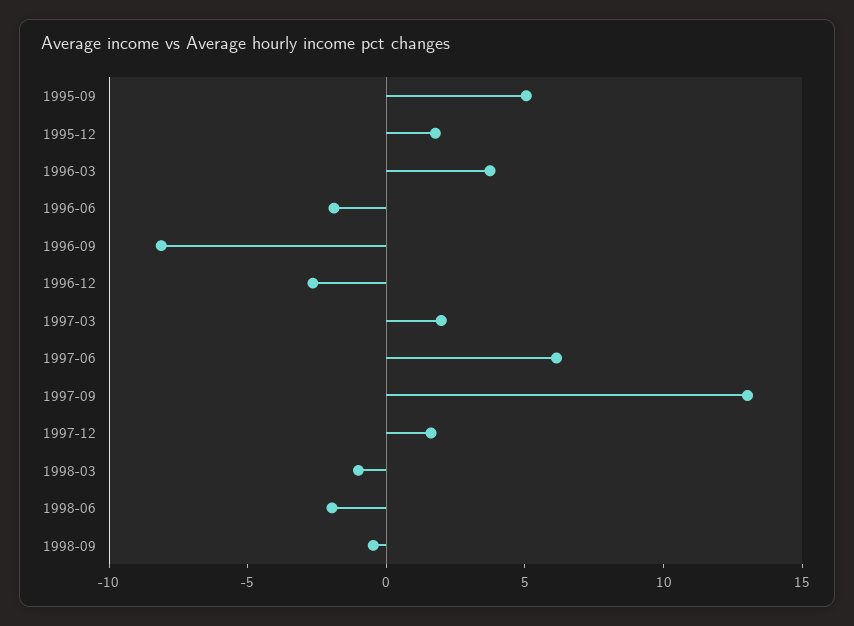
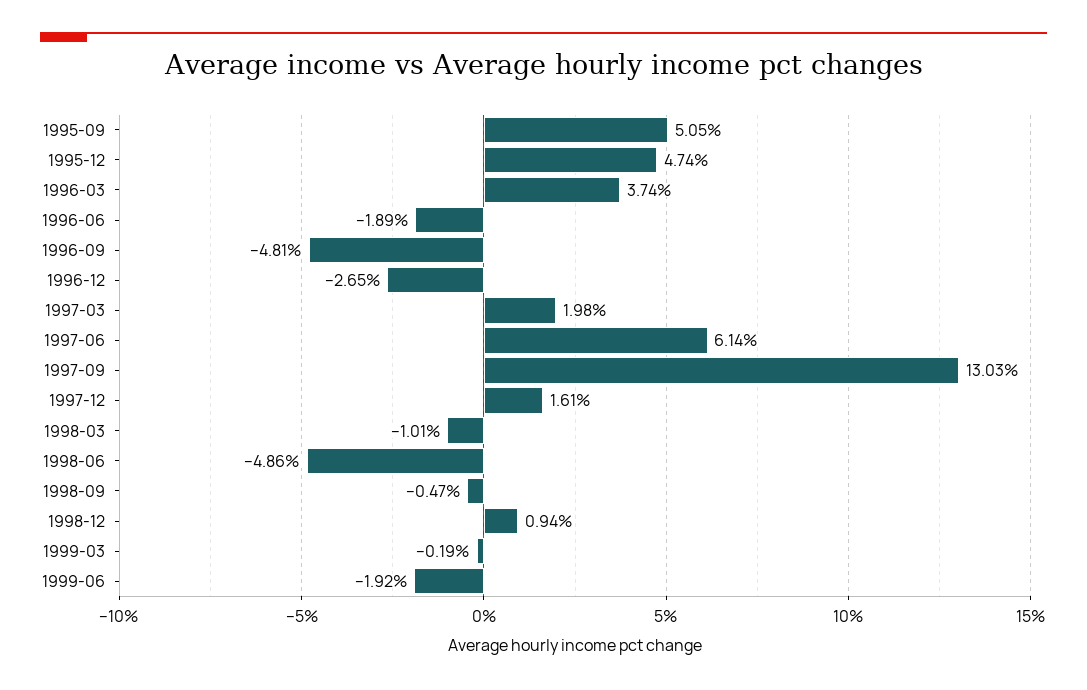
1995-12: 2 -> 4.74
1996-09: -8 -> -4.81
1998-06: -2 -> -4.86
1998-12: none -> 0.94
1999-03: none -> -0.19
1999-06: none -> -1.92

